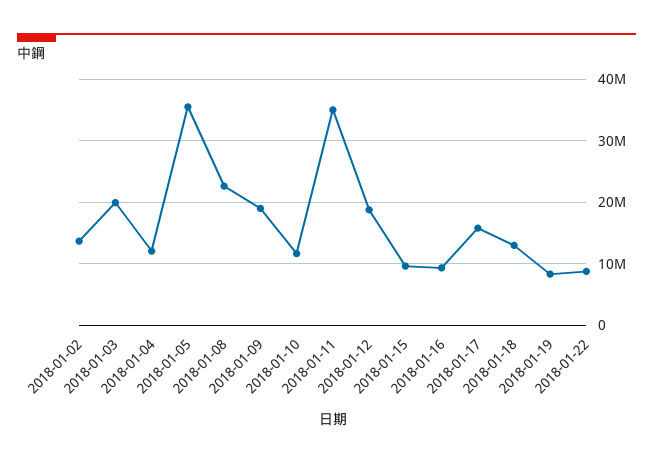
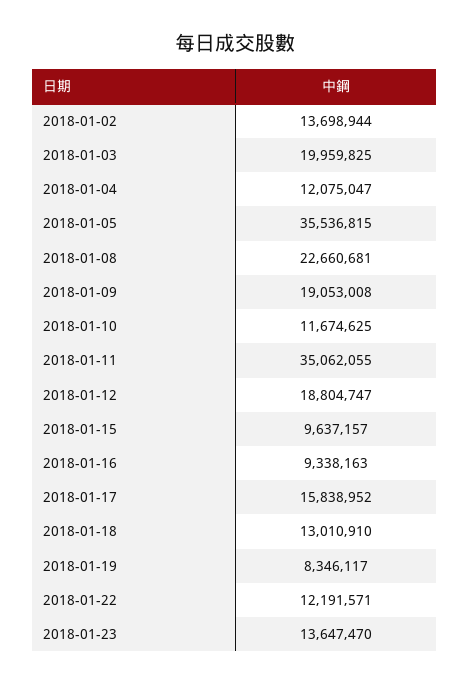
2018-01-22: 9000000 -> 12191571
2018-01-23: none -> 13647470

